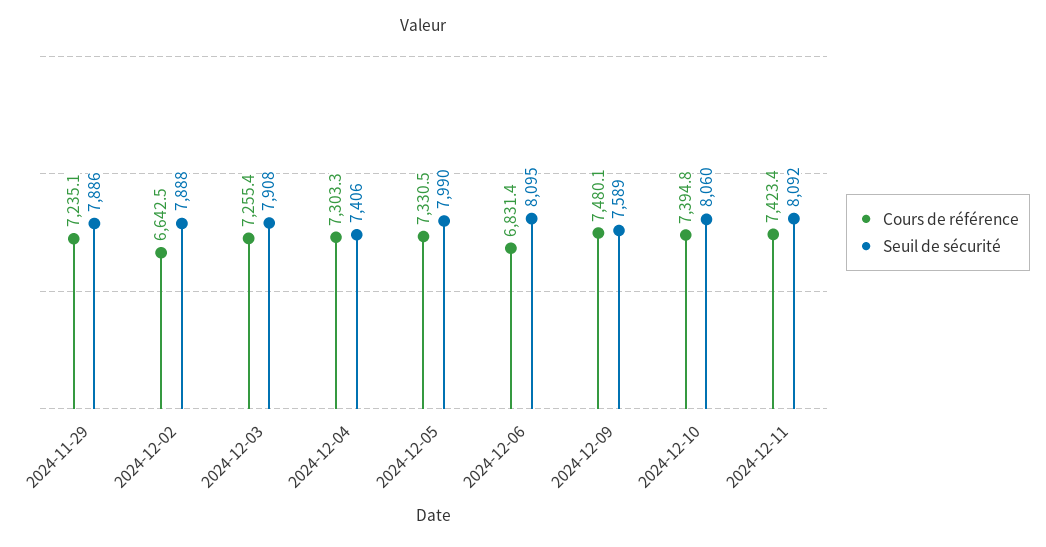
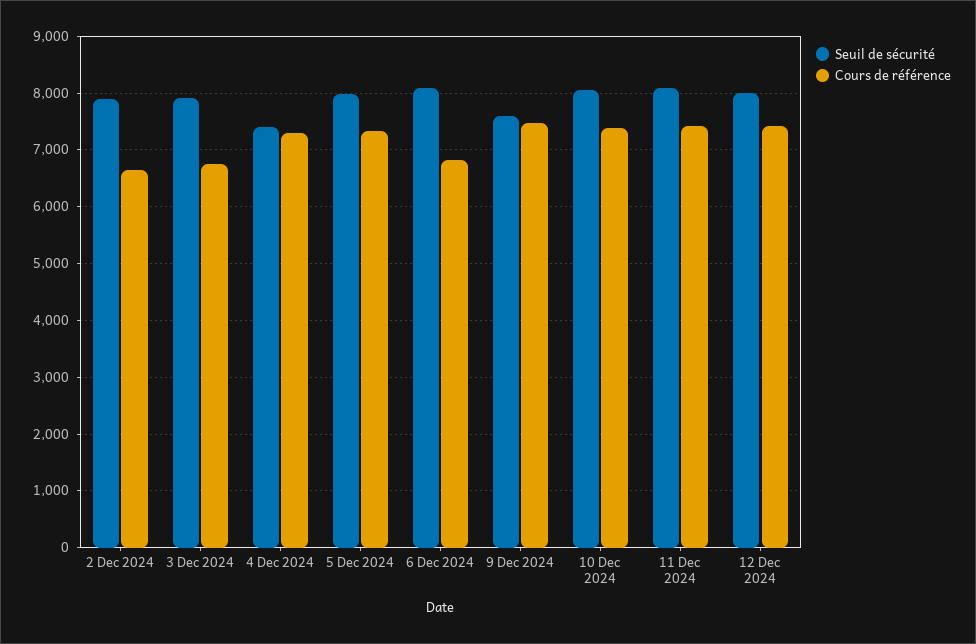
Cours de référence, 2024-11-29: 7235.1 -> none
Seuil de sécurité, 2024-11-29: 7886 -> none
Cours de référence, 2024-12-03: 7255.4 -> 6800
Seuil de sécurité, 12 Dec 2024: none -> 8000
Cours de référence, 12 Dec 2024: none -> 7400

